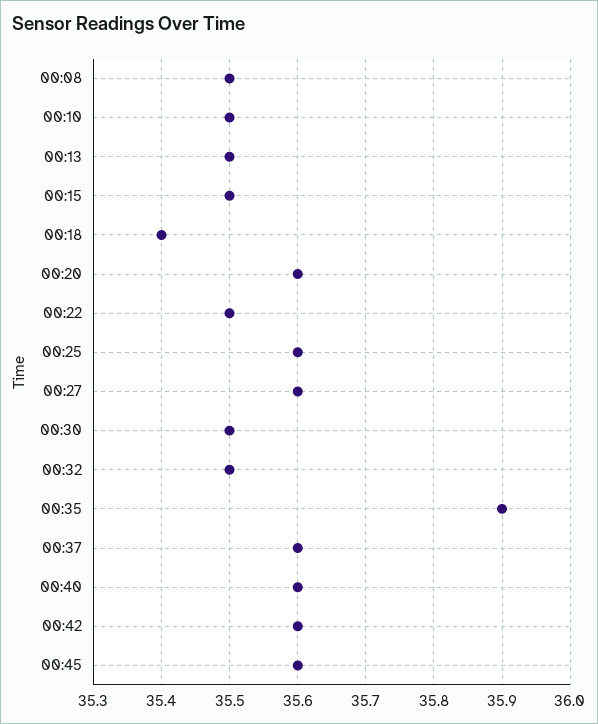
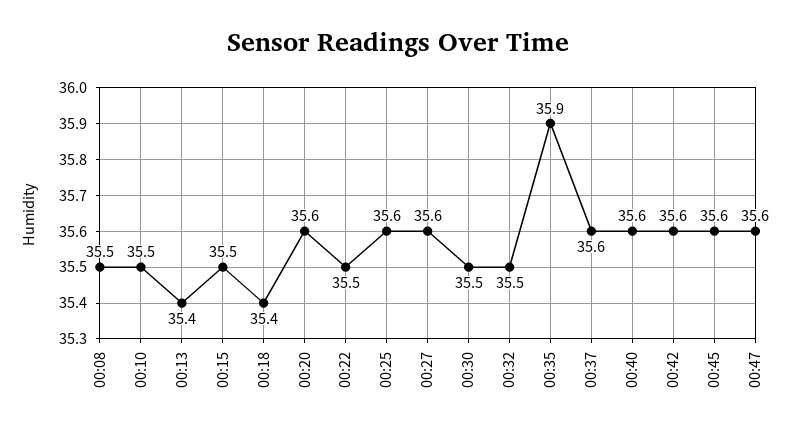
00:13: 35.5 -> 35.4
00:47: none -> 35.6

